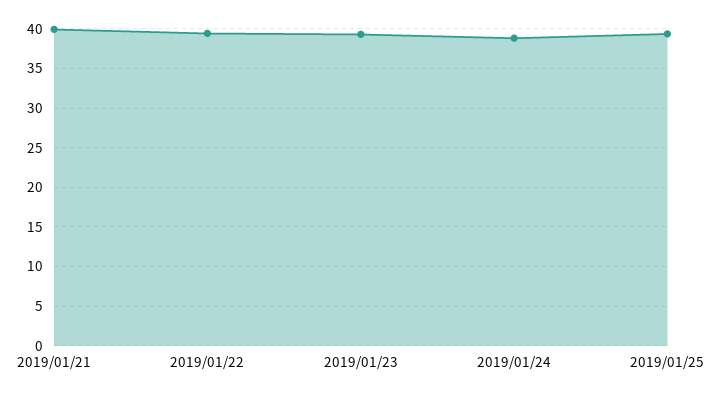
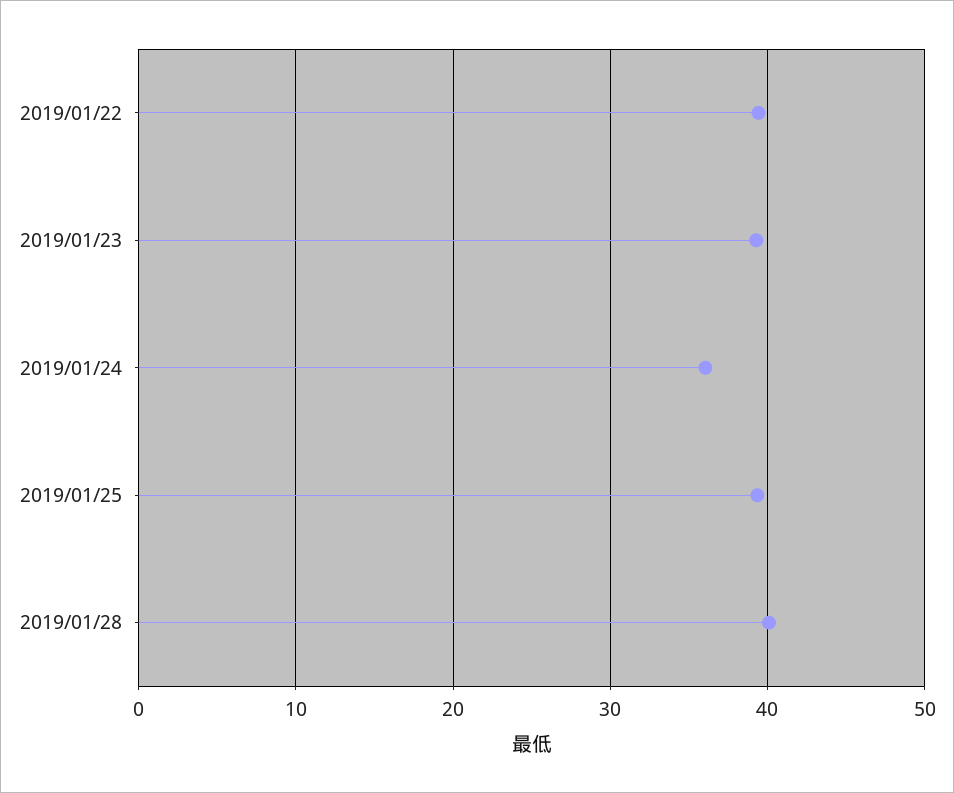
2019/01/21: 40 -> none
2019/01/24: 39 -> 36
2019/01/28: none -> 40

